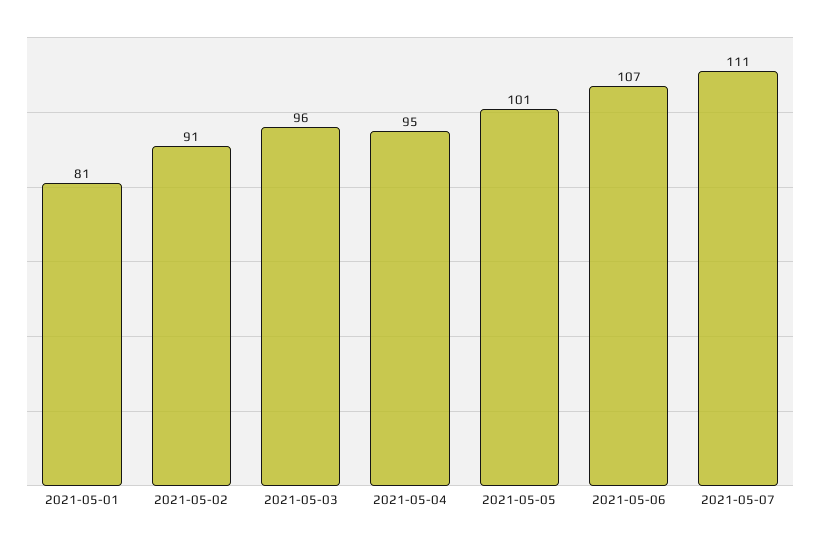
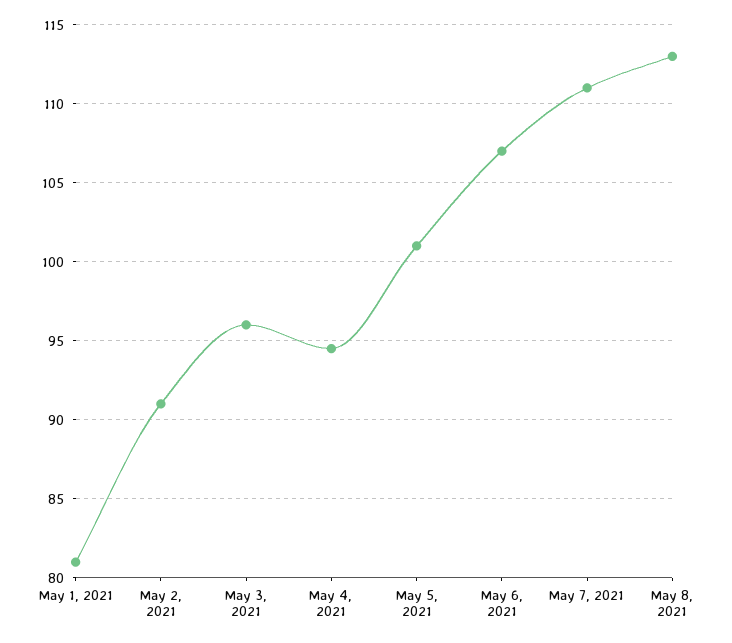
May 8, 2021: none -> 113

